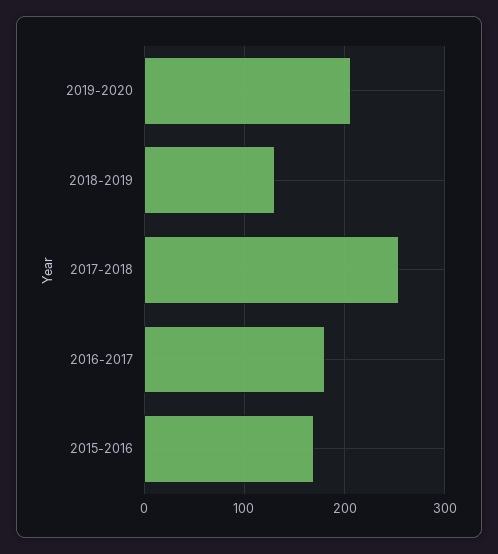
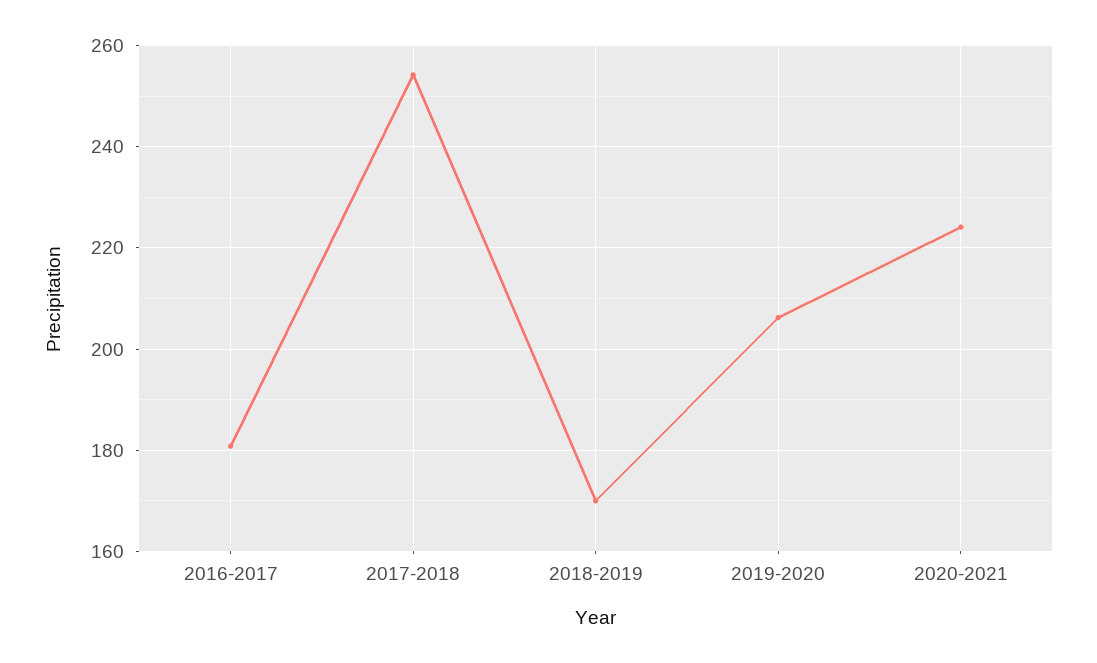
2018-2019: 130 -> 170
2015-2016: 170 -> none
2020-2021: none -> 224

